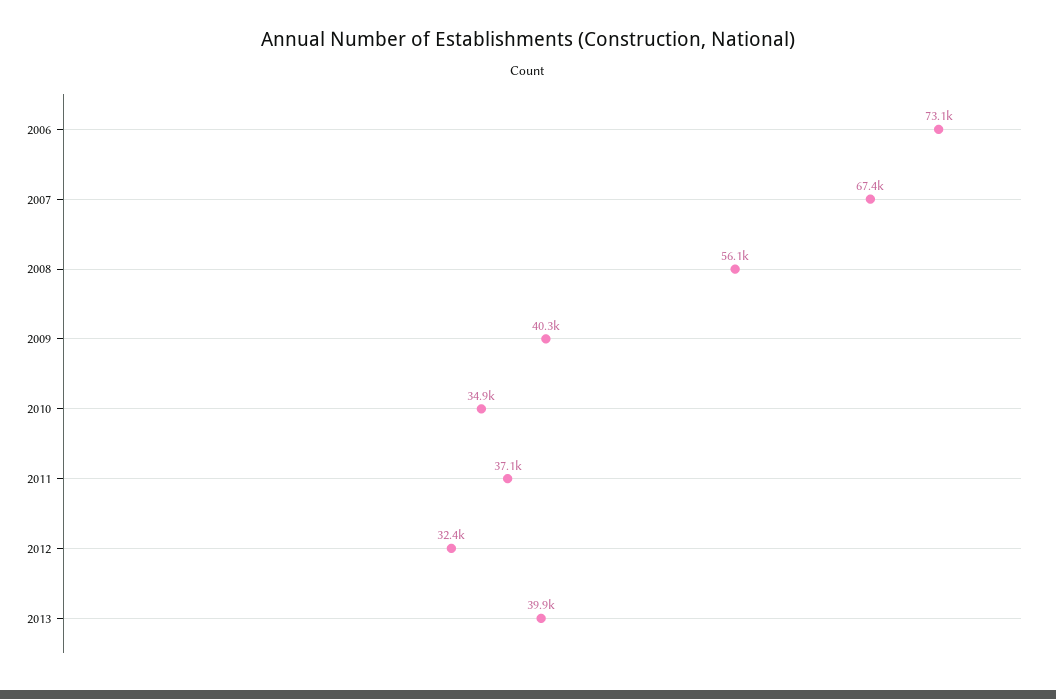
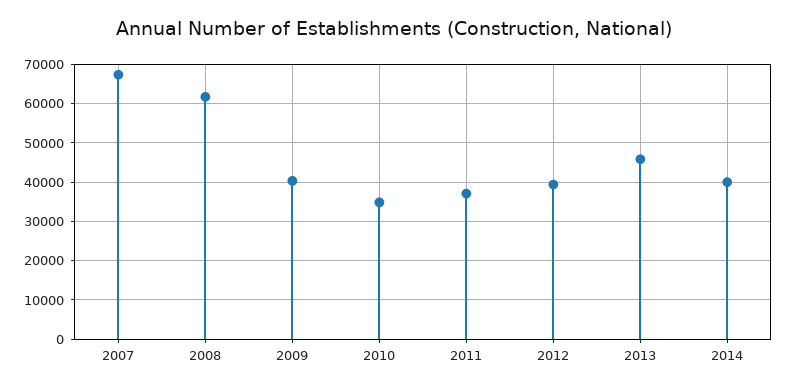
2006: 73100 -> none
2008: 56100 -> 62000
2012: 32400 -> 40000
2013: 39900 -> 46000
2014: none -> 40000

